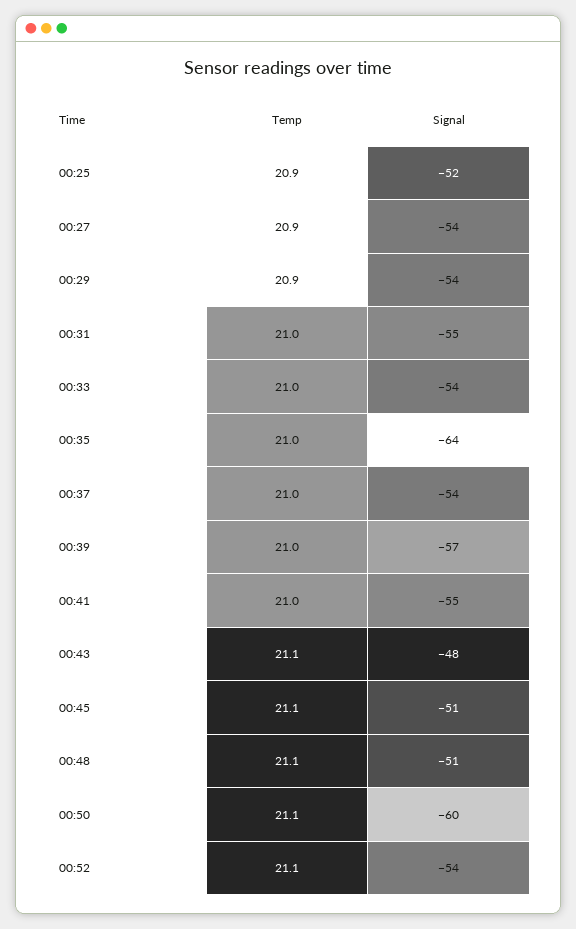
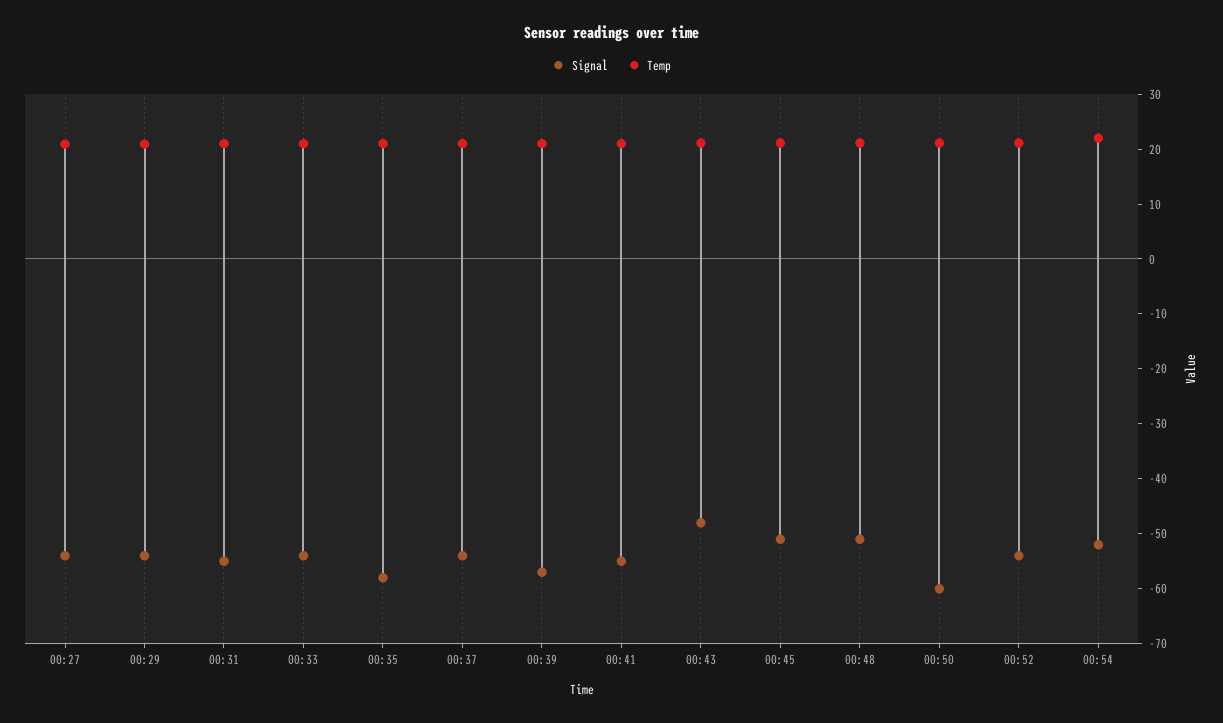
Temp, 00:25: 20.9 -> none
Signal, 00:25: -52 -> none
Signal, 00:35: -64 -> -58
Signal, 00:54: none -> -52
Temp, 00:54: none -> 22

